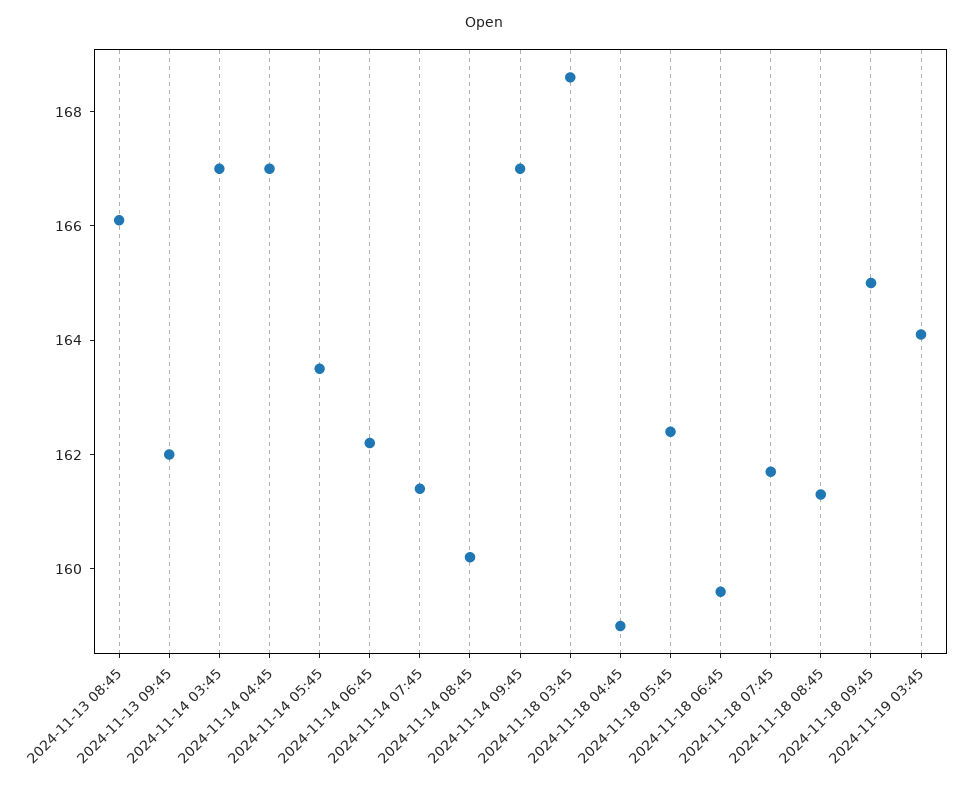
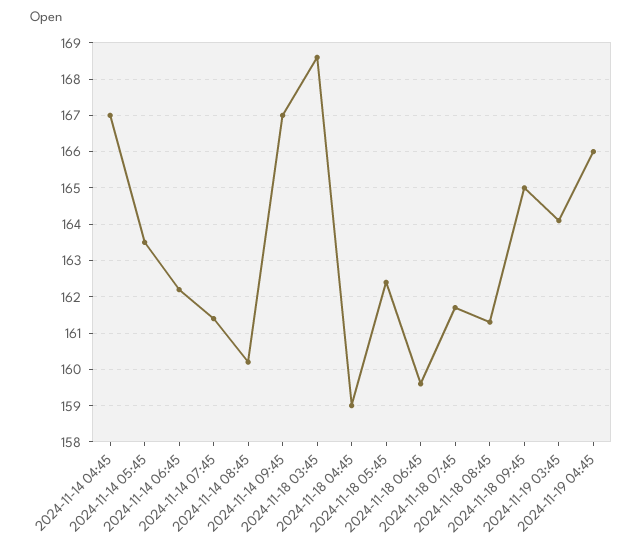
2024-11-13 08:45: 166 -> none
2024-11-13 09:45: 162 -> none
2024-11-14 03:45: 167 -> none
2024-11-19 04:45: none -> 166

